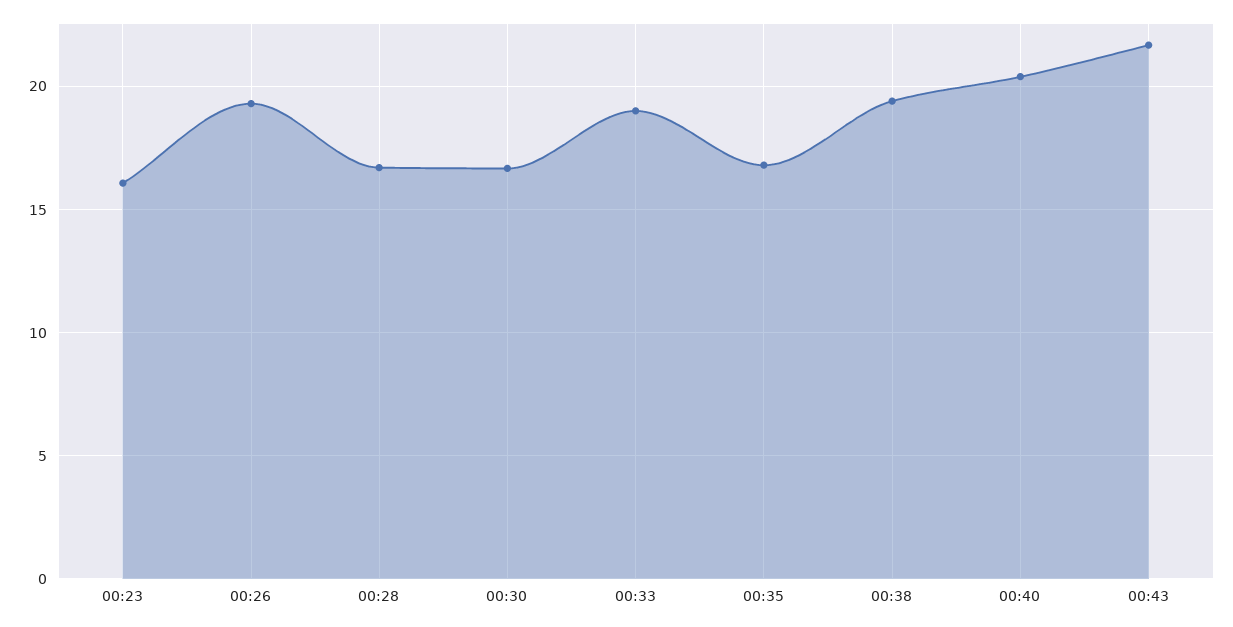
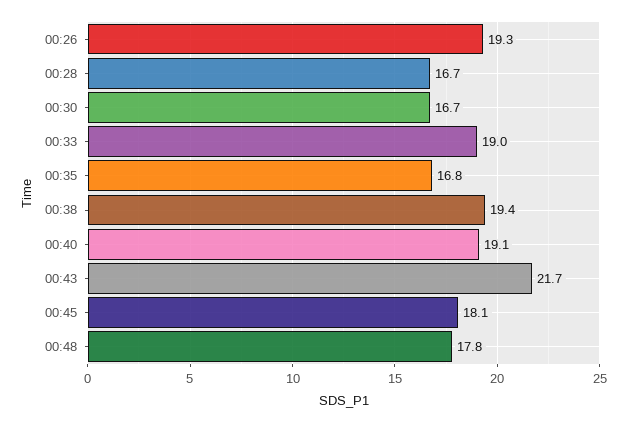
00:23: 16 -> none
00:40: 20.5 -> 19.1
00:45: none -> 18.1
00:48: none -> 17.8

